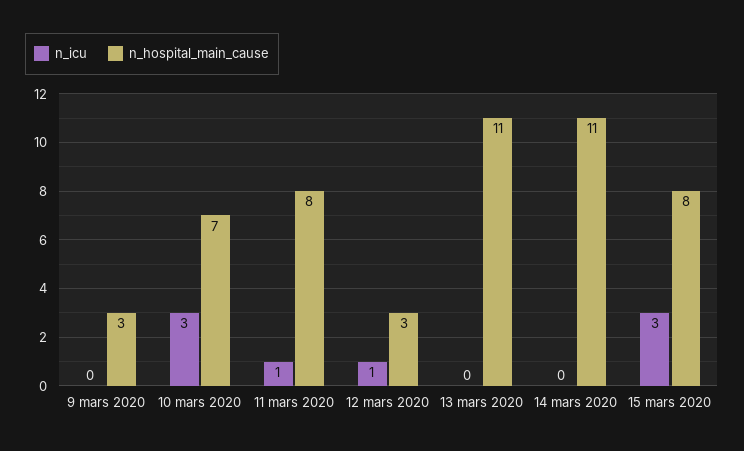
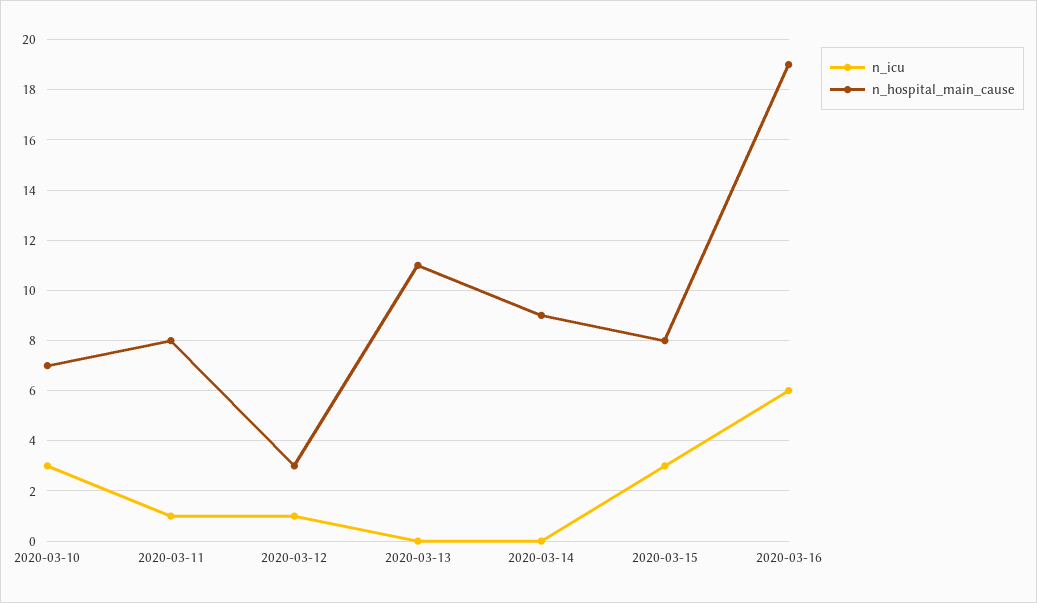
n_icu, 9 mars 2020: 0 -> none
n_hospital_main_cause, 9 mars 2020: 3 -> none
n_hospital_main_cause, 14 mars 2020: 11 -> 9
n_icu, 2020-03-16: none -> 6
n_hospital_main_cause, 2020-03-16: none -> 19

